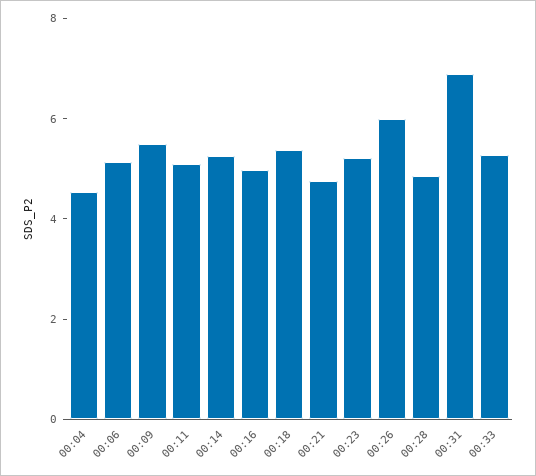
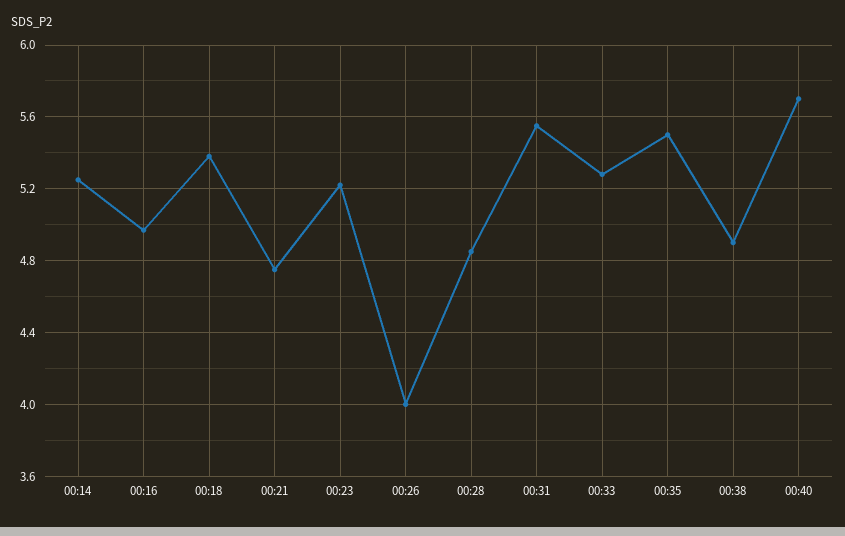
00:04: 4.5 -> none
00:06: 5 -> none
00:09: 5.5 -> none
00:11: 5 -> none
00:26: 6 -> 4
00:31: 7 -> 5.55
00:35: none -> 5.5
00:38: none -> 4.9
00:40: none -> 5.7

